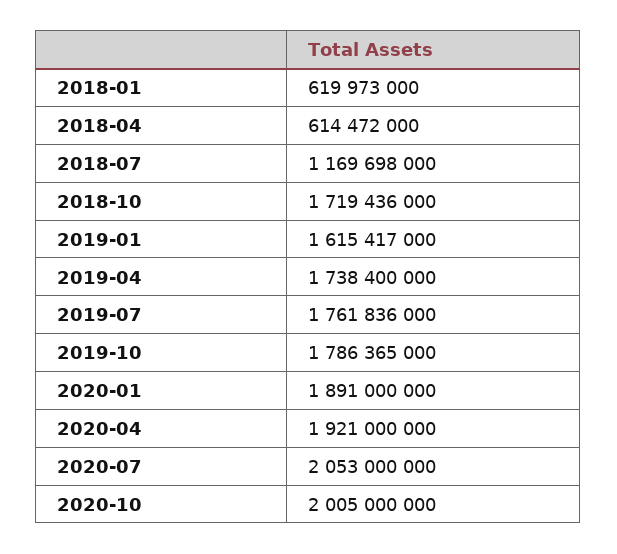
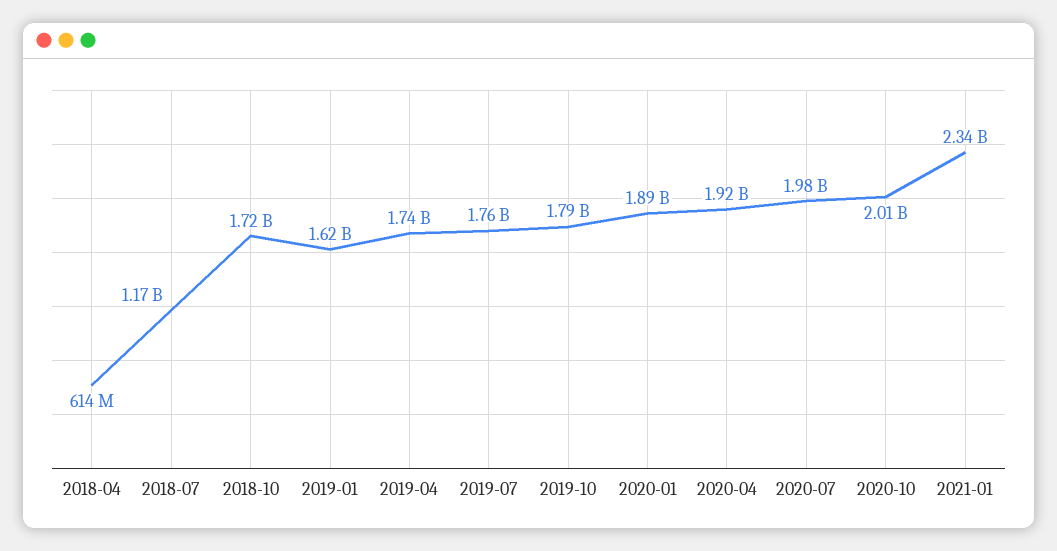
2018-01: 619973000 -> none
2020-07: 2053000000 -> 1980000000
2021-01: none -> 2340000000

